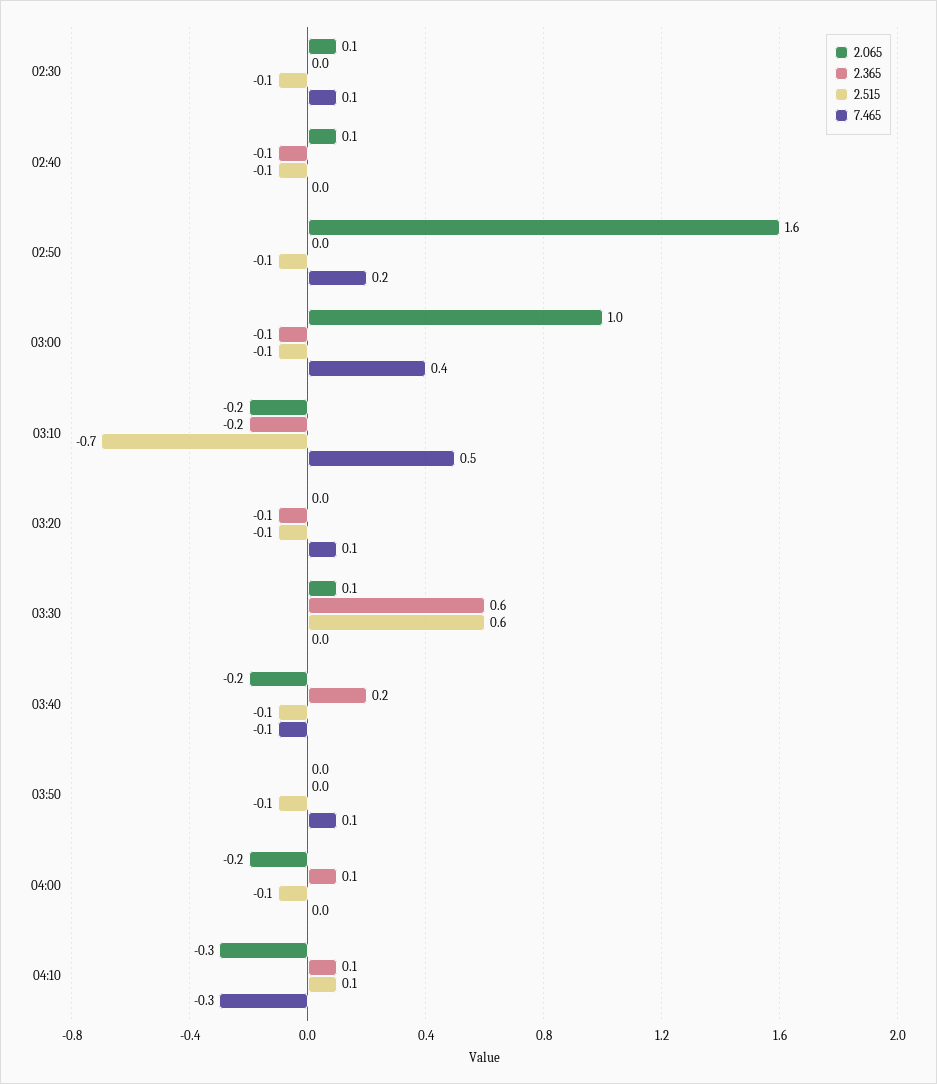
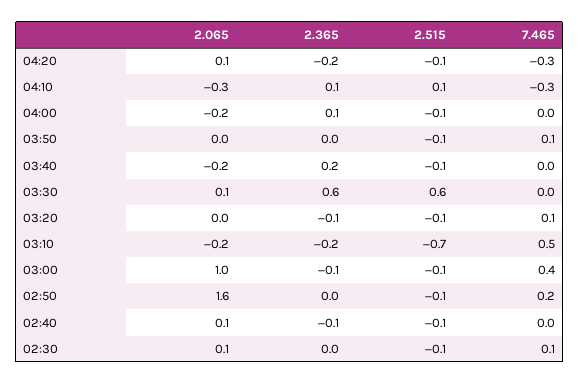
7.465, 03:40: -0.1 -> 0
2.065, 04:20: none -> 0.1
2.365, 04:20: none -> -0.2
2.515, 04:20: none -> -0.1
7.465, 04:20: none -> -0.3

